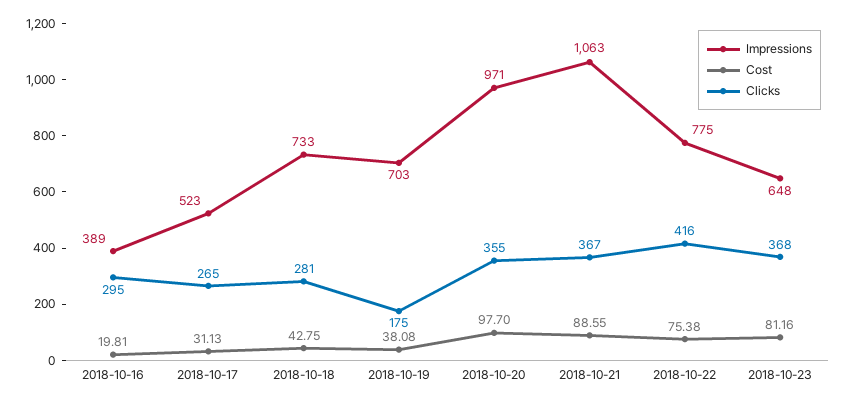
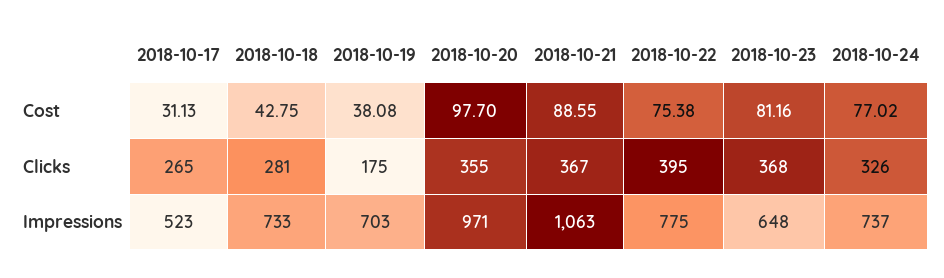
Impressions, 2018-10-16: 389 -> none
Cost, 2018-10-16: 19.81 -> none
Clicks, 2018-10-16: 295 -> none
Clicks, 2018-10-22: 416 -> 395
Cost, 2018-10-24: none -> 77.02
Clicks, 2018-10-24: none -> 326
Impressions, 2018-10-24: none -> 737

